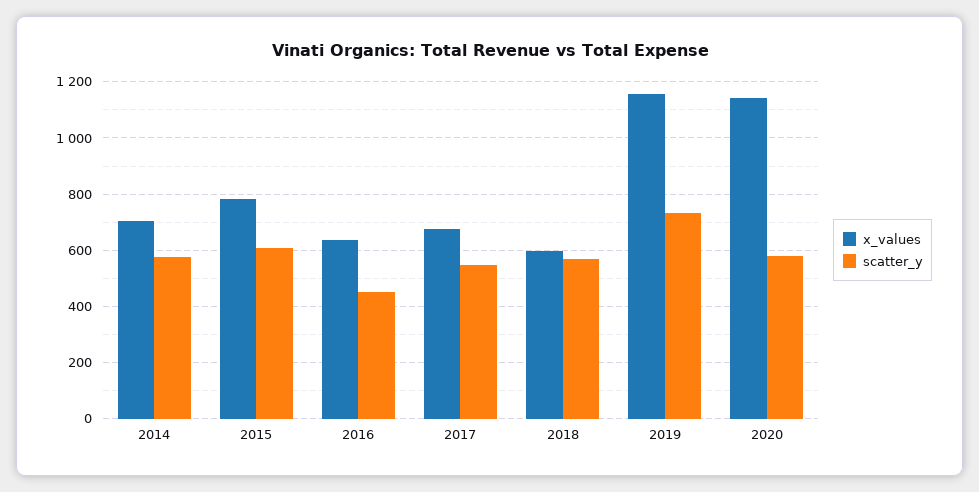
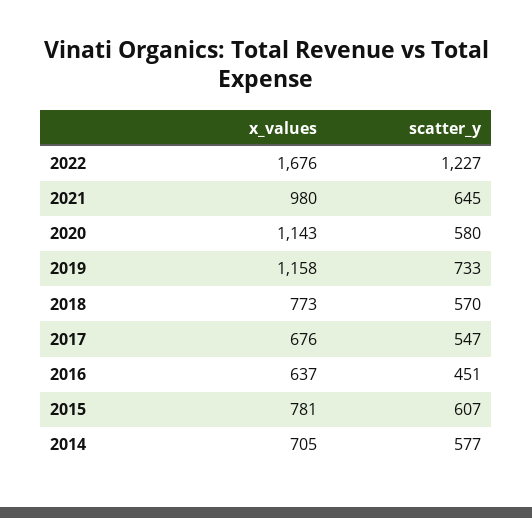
x_values, 2018: 600 -> 773
x_values, 2022: none -> 1676
scatter_y, 2022: none -> 1227
x_values, 2021: none -> 980
scatter_y, 2021: none -> 645

